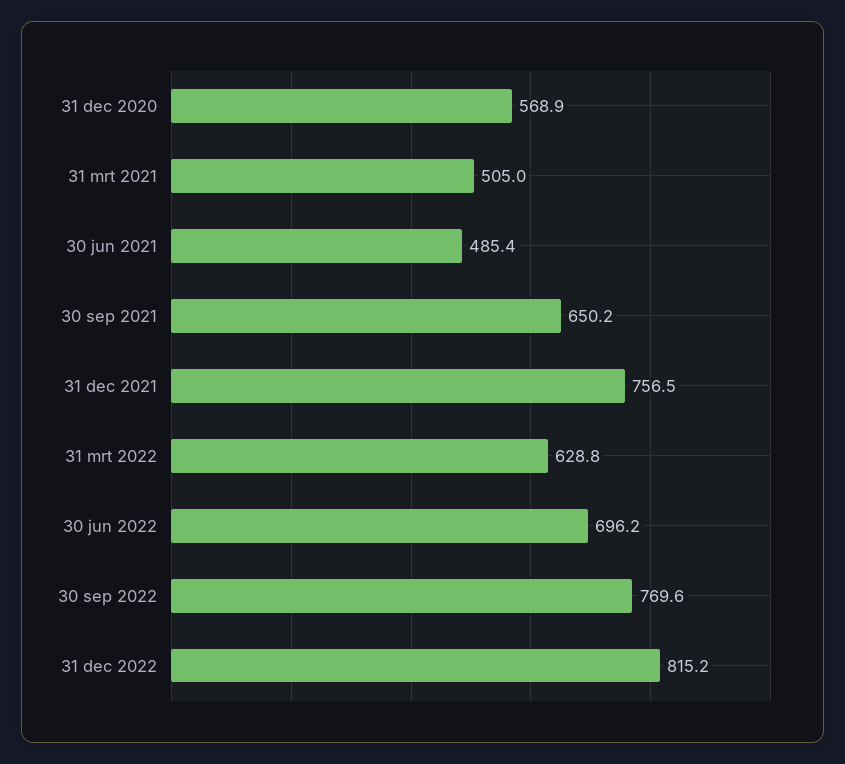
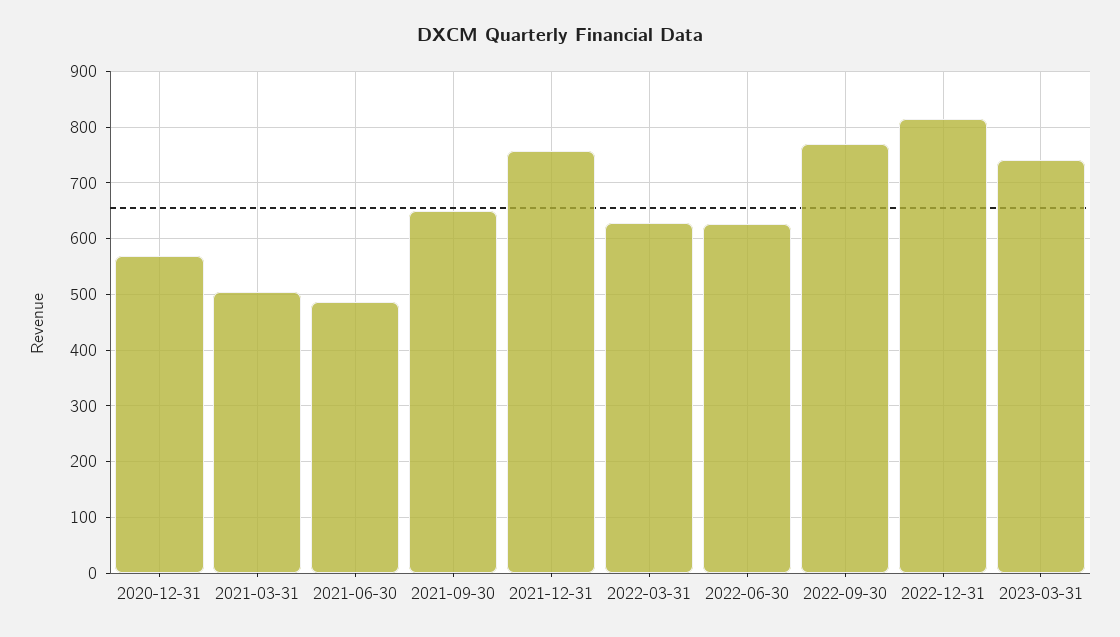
30 jun 2022: 696.2 -> 620
2023-03-31: none -> 740

